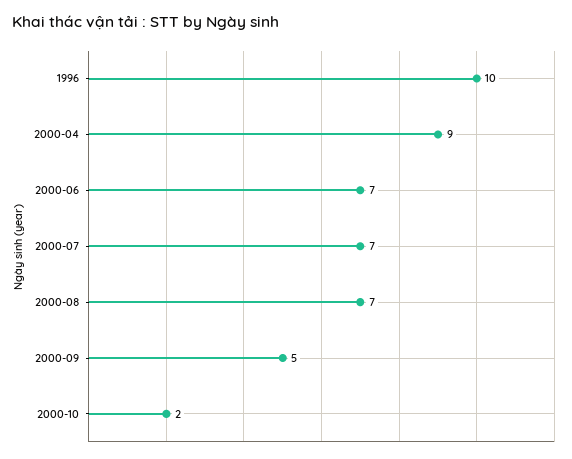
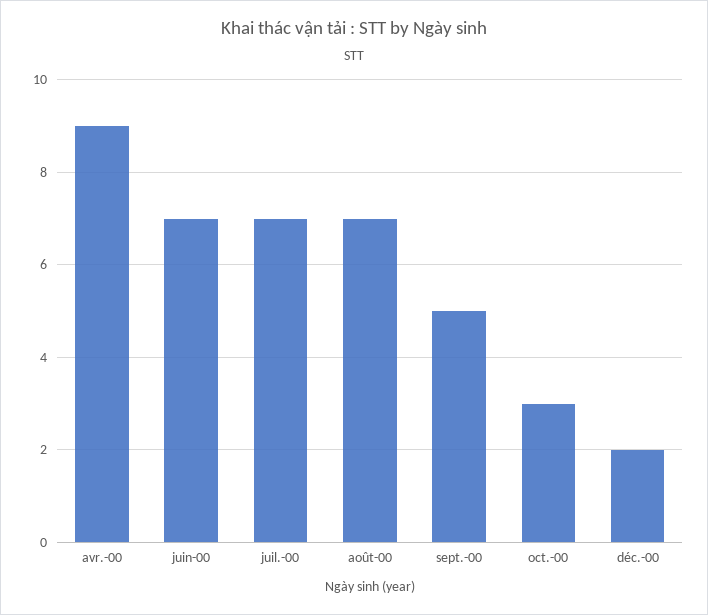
1996: 10 -> none
2000-10: 2 -> 3
déc.-00: none -> 2

